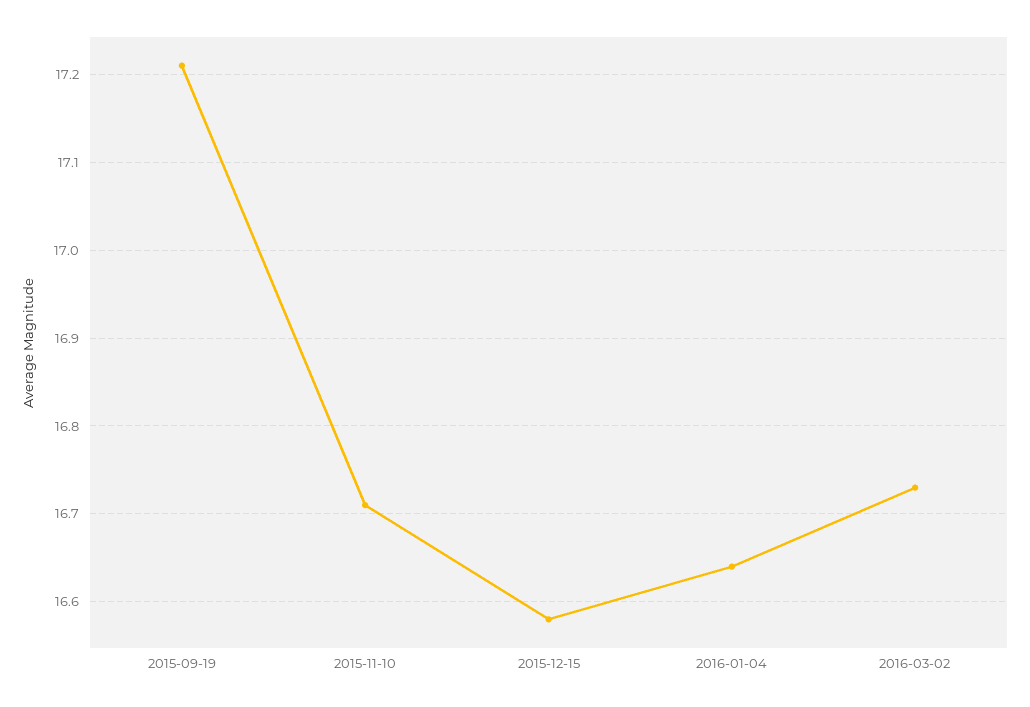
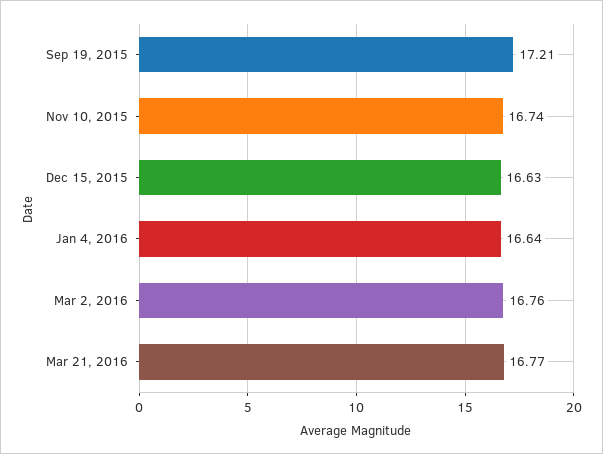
2015-11-10: 16.71 -> 16.74
2015-12-15: 16.58 -> 16.63
2016-03-02: 16.73 -> 16.76
Mar 21, 2016: none -> 16.77

